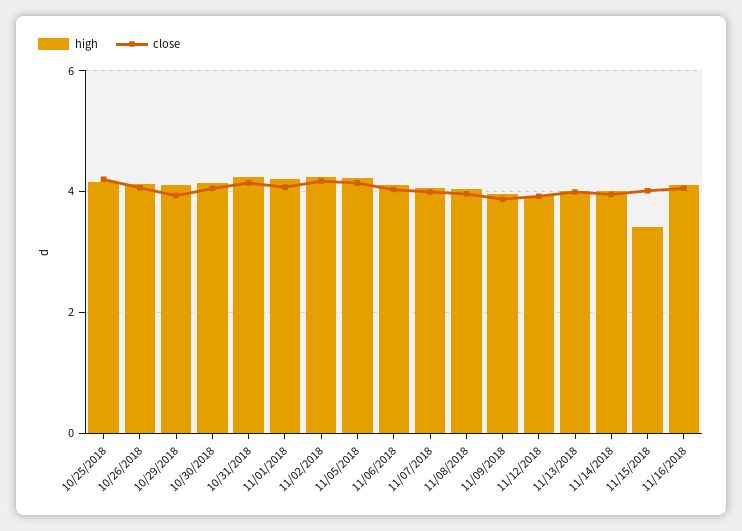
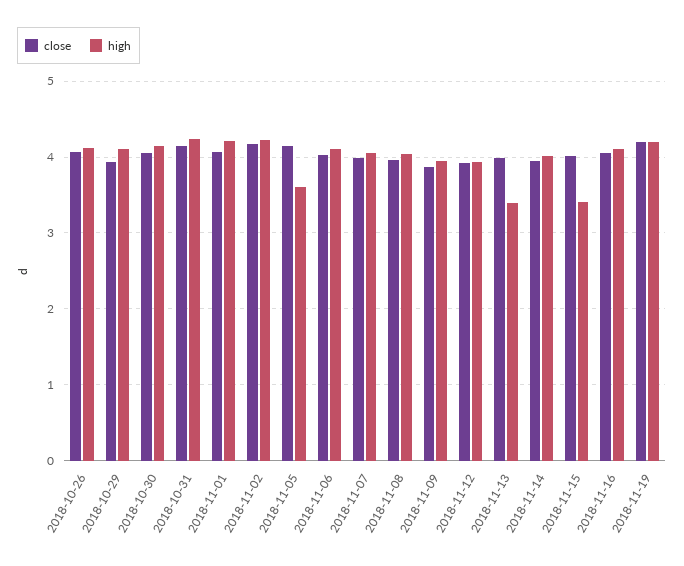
high, 10/25/2018: 4.2 -> none
close, 10/25/2018: 4.2 -> none
high, 11/05/2018: 4.2 -> 3.6
high, 11/13/2018: 4 -> 3.4
close, 2018-11-19: none -> 4.2
high, 2018-11-19: none -> 4.2

